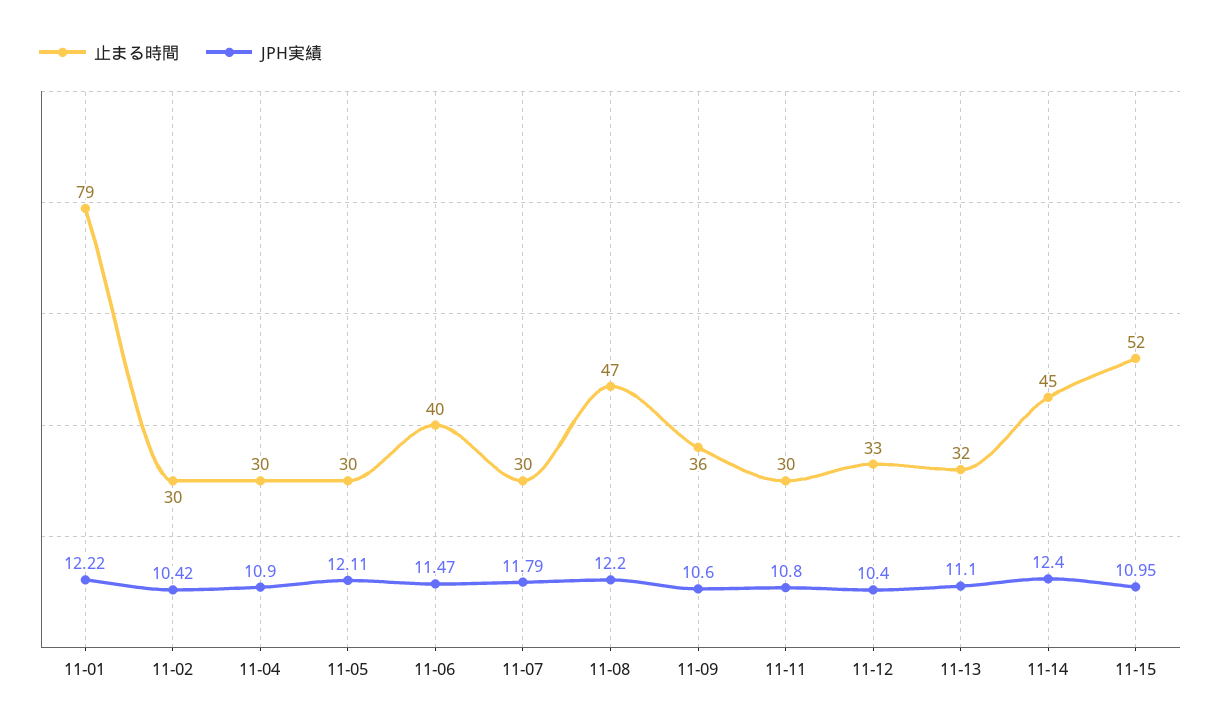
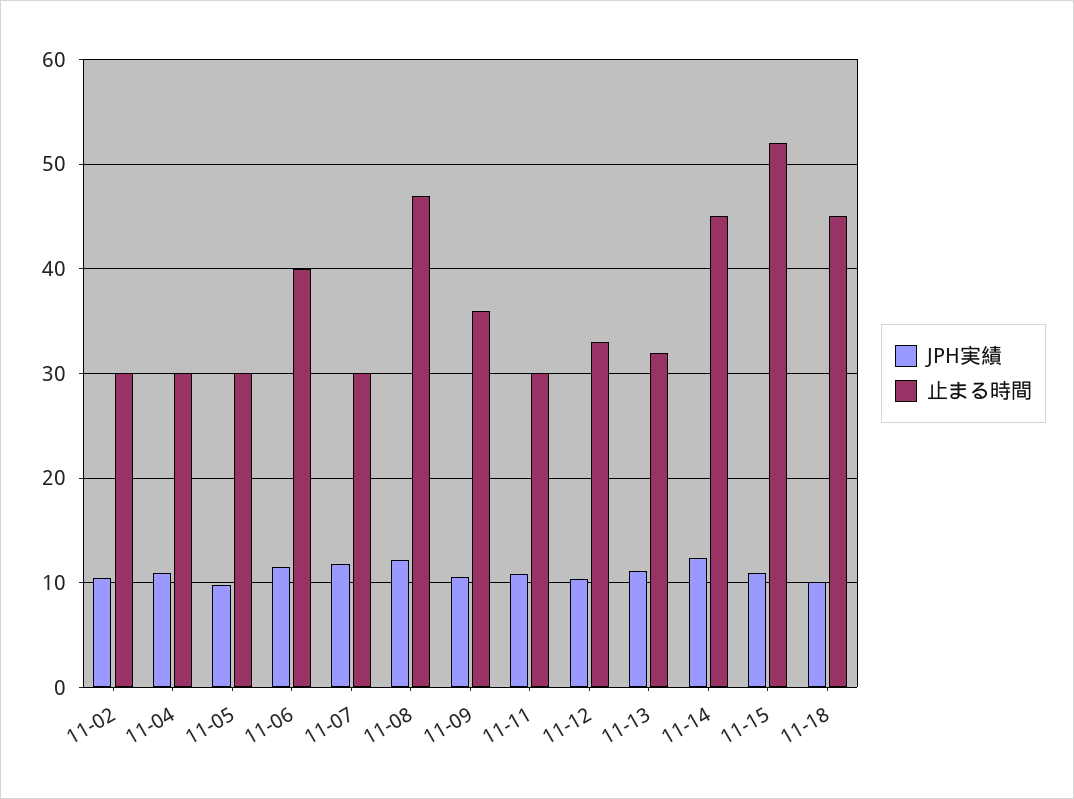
止まる時間, 11-01: 79 -> none
JPH実績, 11-01: 12.22 -> none
JPH実績, 11-05: 12.11 -> 10
JPH実績, 11-18: none -> 10
止まる時間, 11-18: none -> 45

